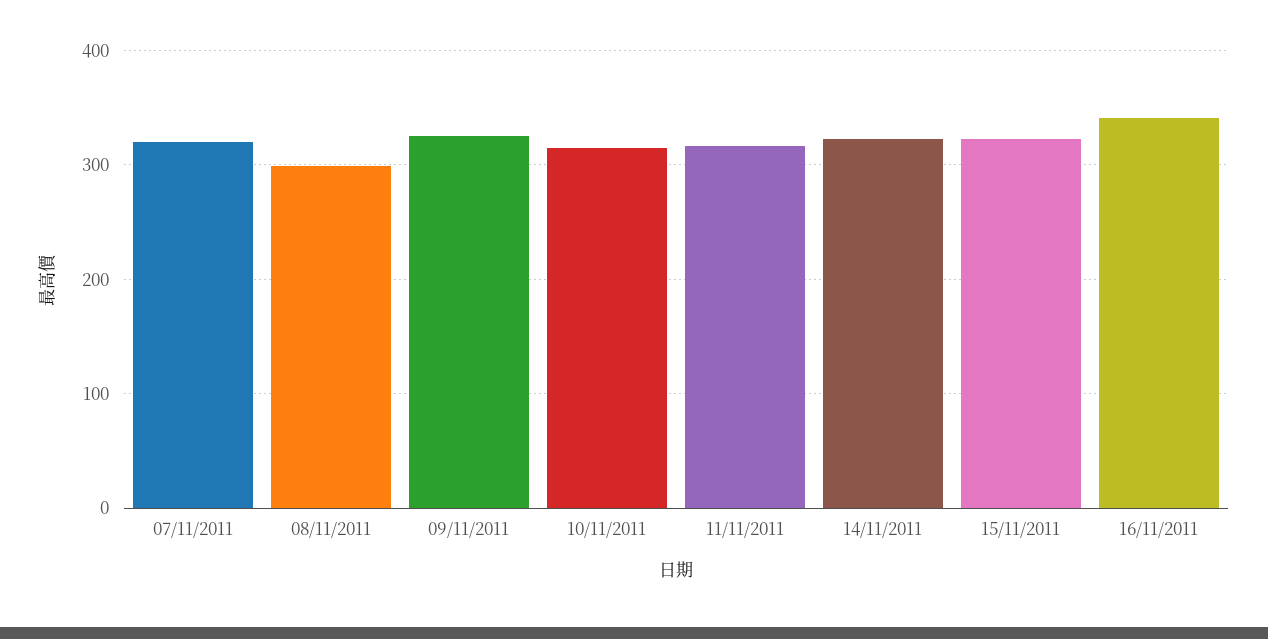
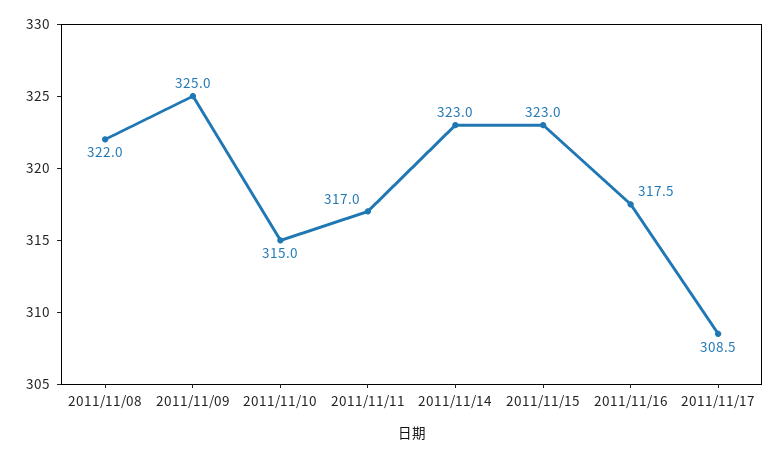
07/11/2011: 320 -> none
08/11/2011: 300 -> 322
16/11/2011: 340 -> 317.5
2011/11/17: none -> 308.5

